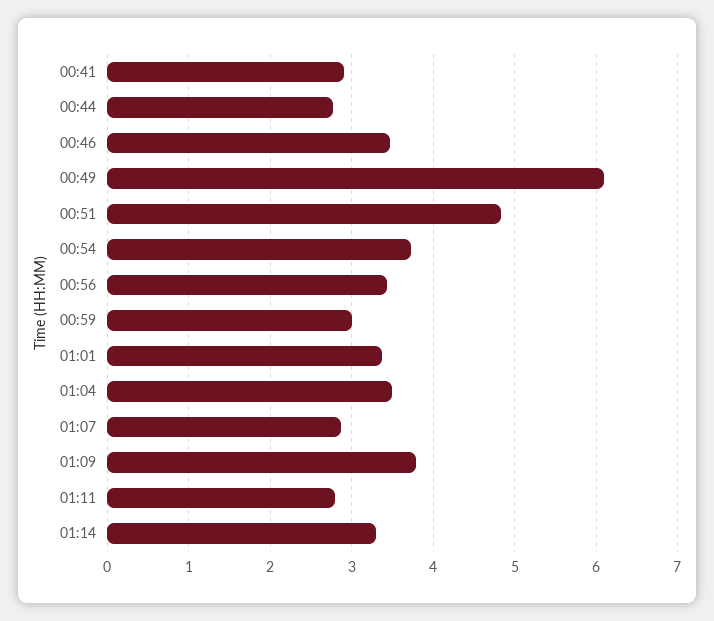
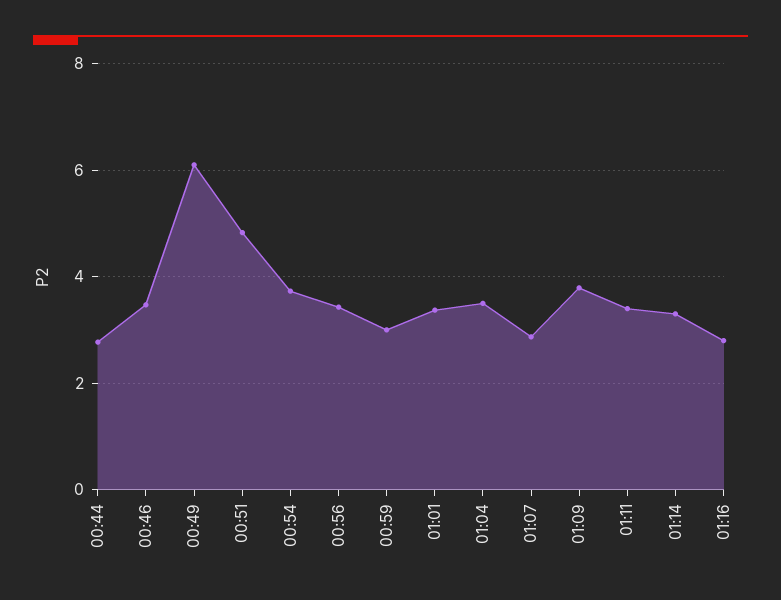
00:41: 2.9 -> none
01:11: 2.8 -> 3.4
01:16: none -> 2.8

